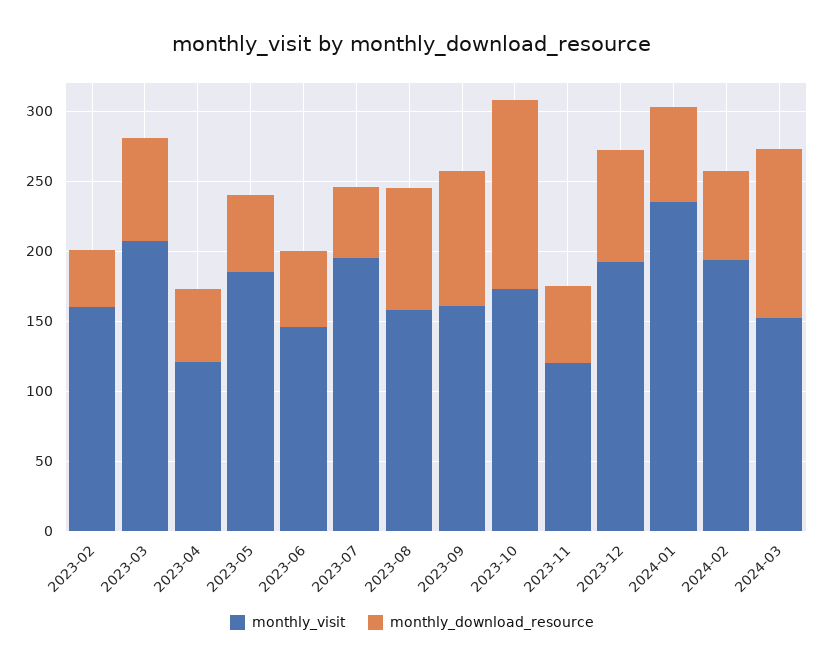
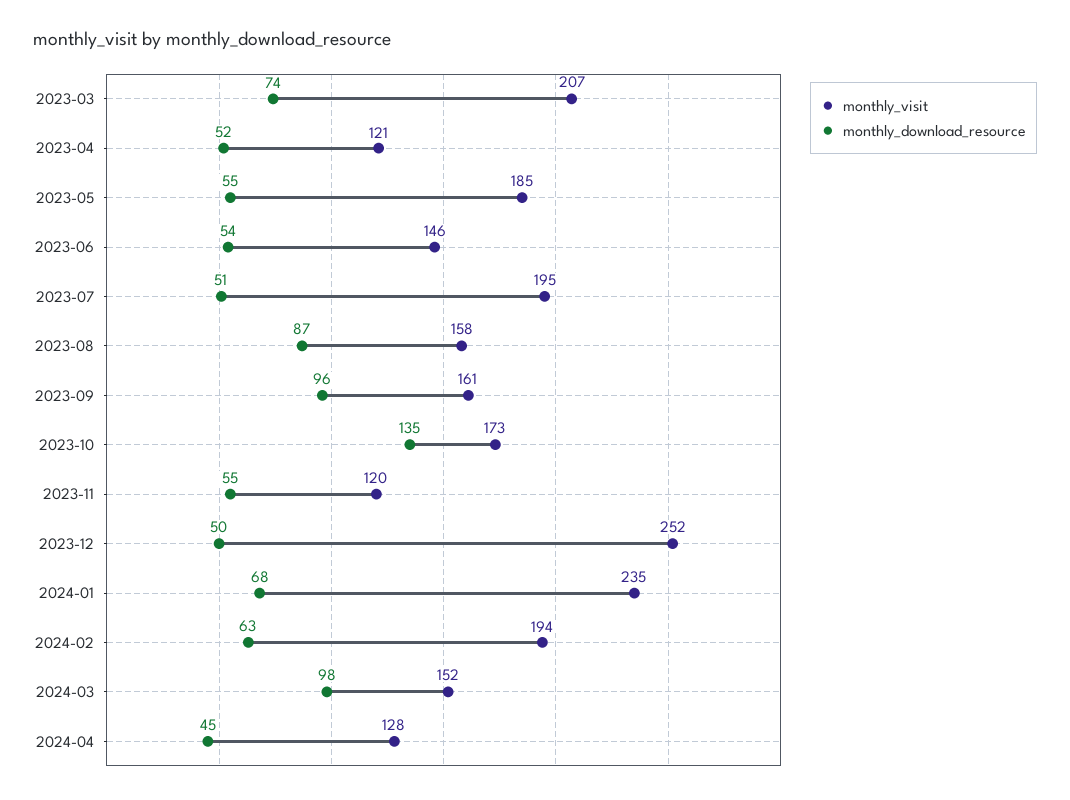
monthly_visit, 2023-02: 160 -> none
monthly_download_resource, 2023-02: 40 -> none
monthly_visit, 2023-12: 190 -> 252
monthly_download_resource, 2023-12: 80 -> 50
monthly_download_resource, 2024-03: 120 -> 98
monthly_visit, 2024-04: none -> 128
monthly_download_resource, 2024-04: none -> 45

